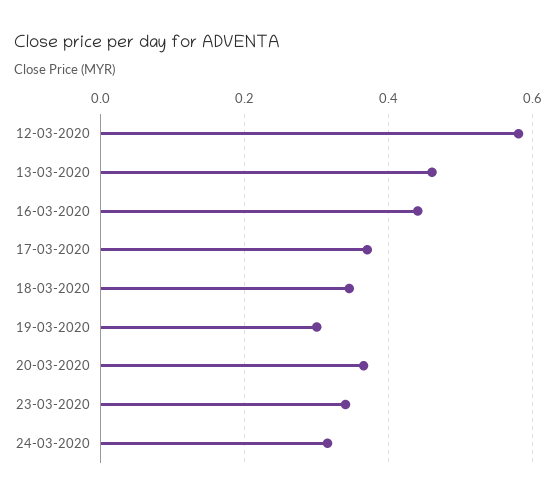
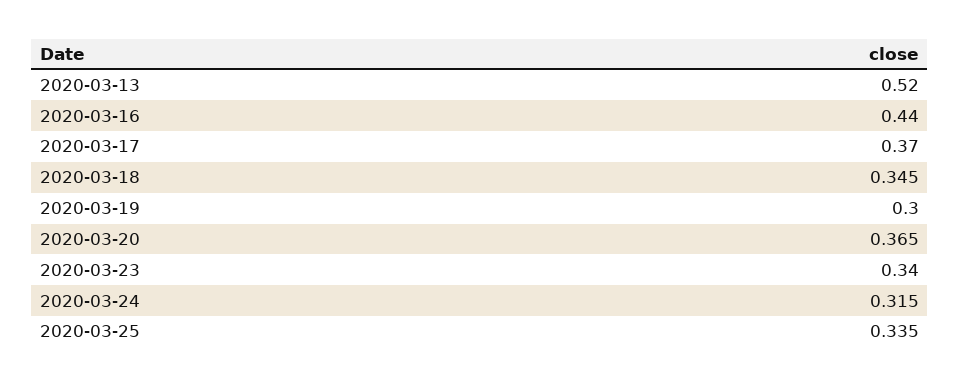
12-03-2020: 0.58 -> none
13-03-2020: 0.46 -> 0.52
2020-03-25: none -> 0.335

